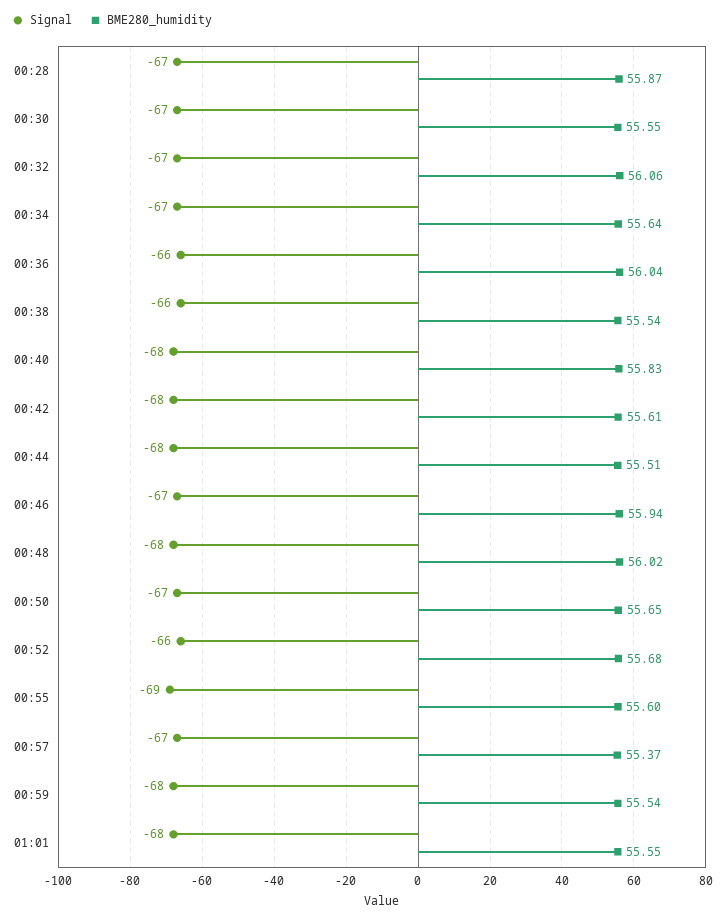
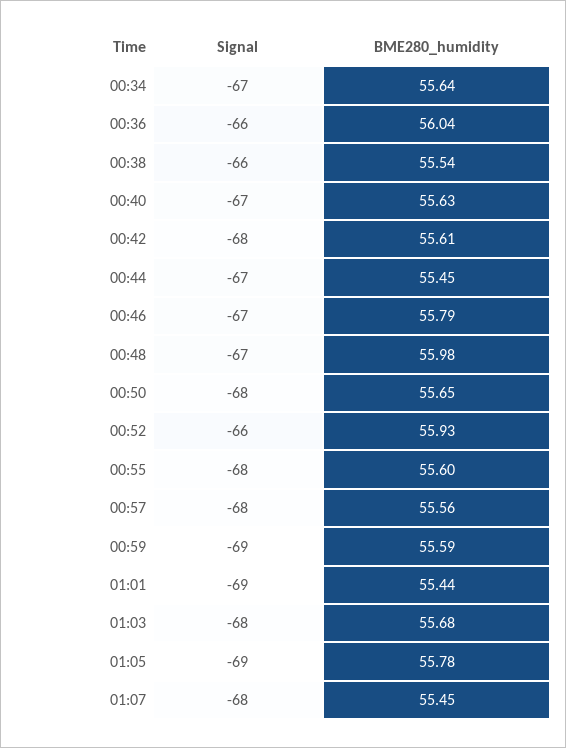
Signal, 00:28: -67 -> none
BME280_humidity, 00:28: 55.87 -> none
Signal, 00:30: -67 -> none
BME280_humidity, 00:30: 55.55 -> none
Signal, 00:32: -67 -> none
BME280_humidity, 00:32: 56.06 -> none
Signal, 00:40: -68 -> -67
BME280_humidity, 00:40: 55.83 -> 55.63
Signal, 00:44: -68 -> -67
BME280_humidity, 00:44: 55.51 -> 55.45
BME280_humidity, 00:46: 55.94 -> 55.79
Signal, 00:48: -68 -> -67
BME280_humidity, 00:48: 56.02 -> 55.98
Signal, 00:50: -67 -> -68
BME280_humidity, 00:52: 55.68 -> 55.93
Signal, 00:55: -69 -> -68
Signal, 00:57: -67 -> -68
BME280_humidity, 00:57: 55.37 -> 55.56
Signal, 00:59: -68 -> -69
BME280_humidity, 00:59: 55.54 -> 55.59
Signal, 01:01: -68 -> -69
BME280_humidity, 01:01: 55.55 -> 55.44
Signal, 01:03: none -> -68
BME280_humidity, 01:03: none -> 55.68
Signal, 01:05: none -> -69
BME280_humidity, 01:05: none -> 55.78
Signal, 01:07: none -> -68
BME280_humidity, 01:07: none -> 55.45

